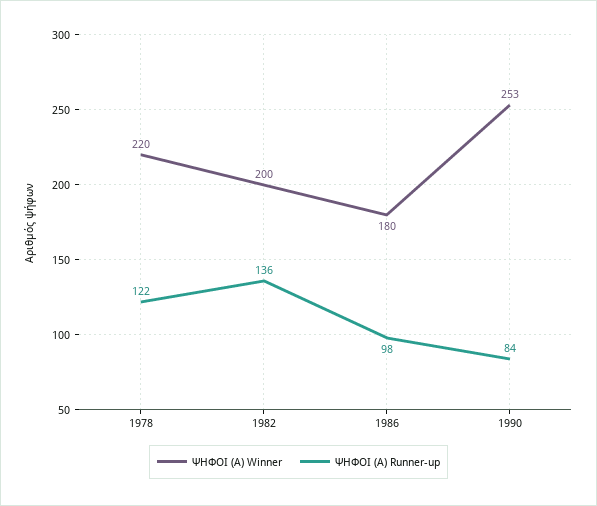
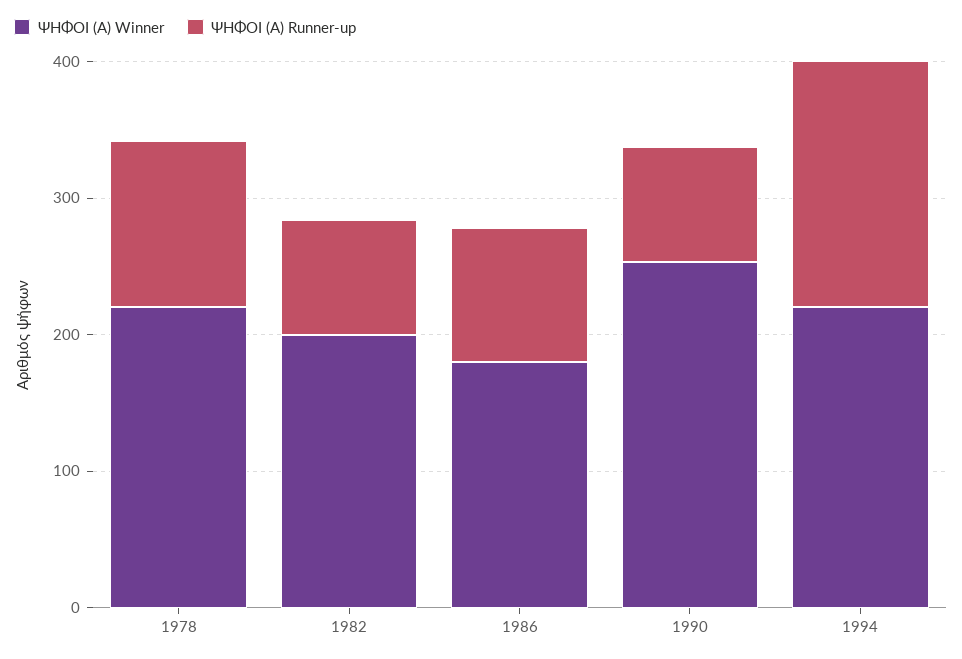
ΨΗΦΟΙ (Α) Runner-up, 1982: 136 -> 80
ΨΗΦΟΙ (Α) Winner, 1994: none -> 220
ΨΗΦΟΙ (Α) Runner-up, 1994: none -> 180

